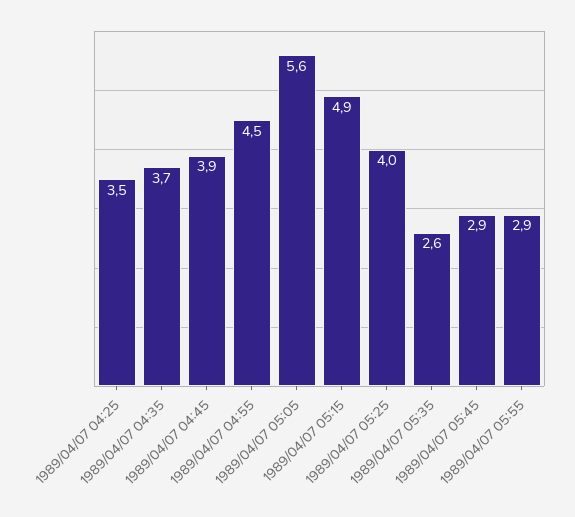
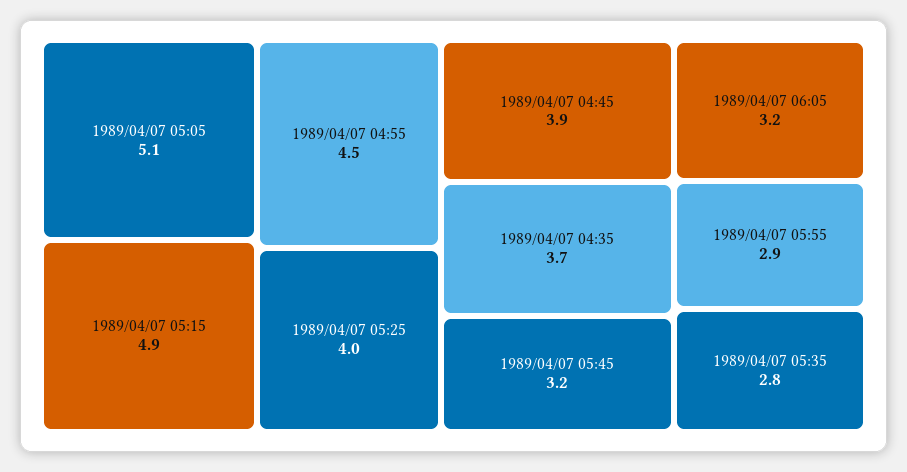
1989/04/07 04:25: 3.5 -> none
1989/04/07 05:05: 5.6 -> 5.1
1989/04/07 05:35: 2.6 -> 2.8
1989/04/07 05:45: 2.9 -> 3.2
1989/04/07 06:05: none -> 3.2

